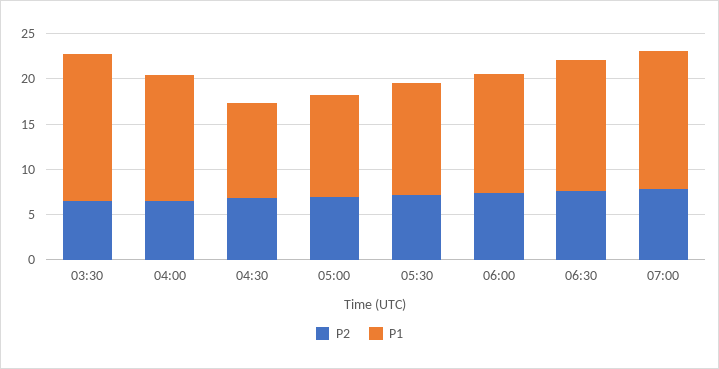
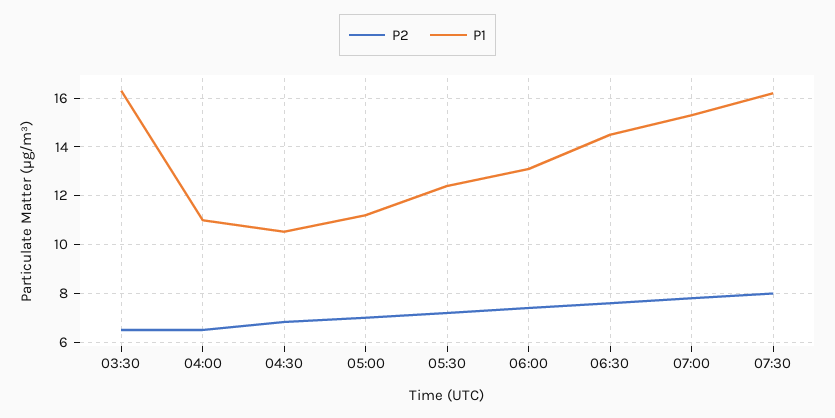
P1, 04:00: 14 -> 11
P2, 07:30: none -> 8
P1, 07:30: none -> 16.25

